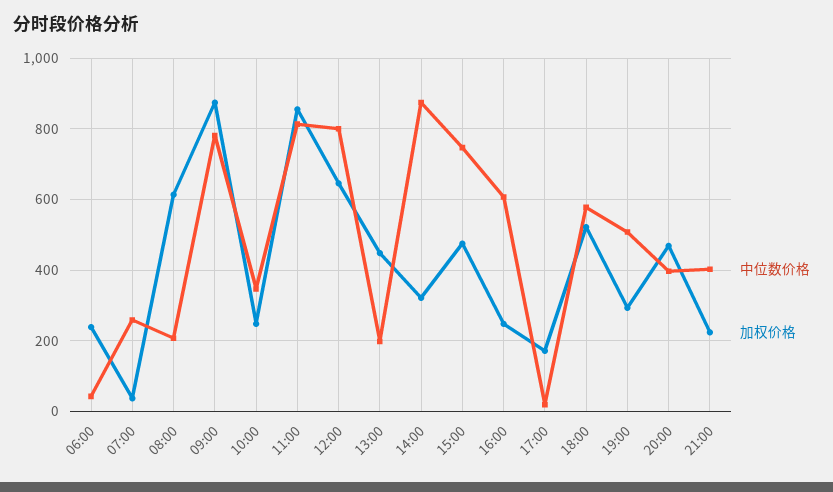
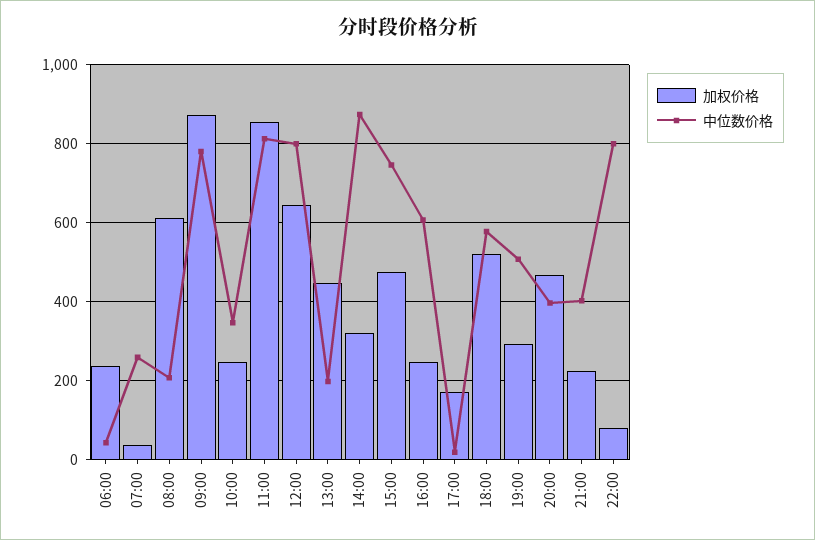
加权价格, 22:00: none -> 80
中位数价格, 22:00: none -> 800

